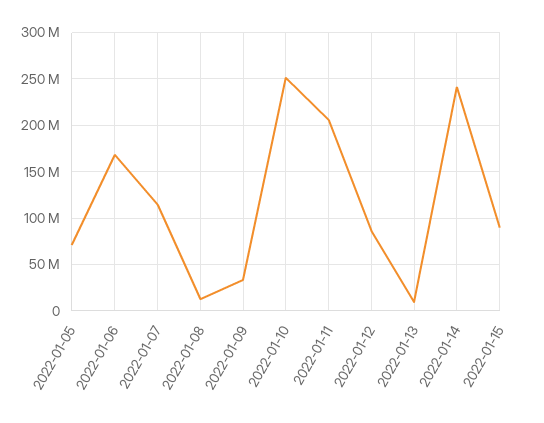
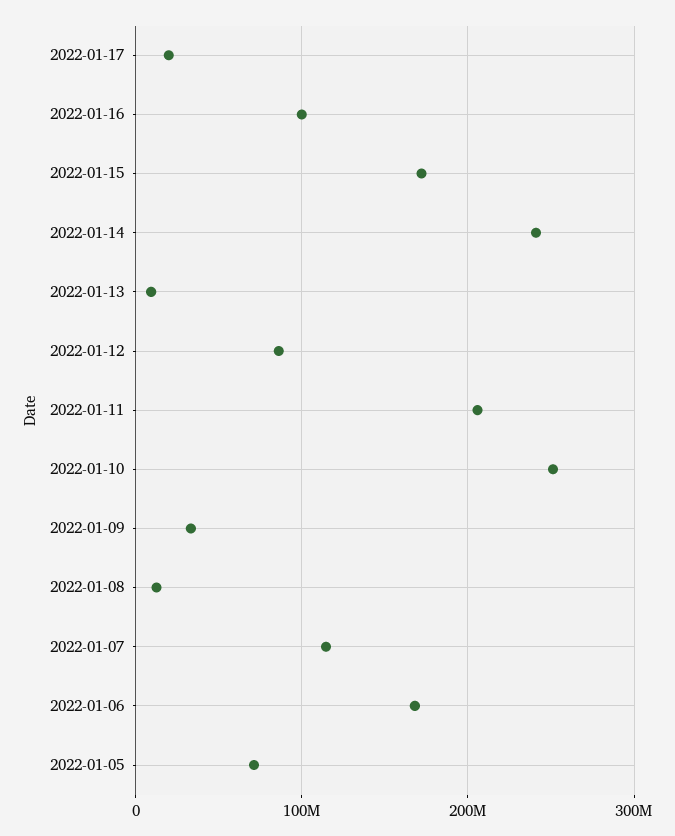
2022-01-15: 90000000 -> 170000000
2022-01-17: none -> 20000000
2022-01-16: none -> 100000000

